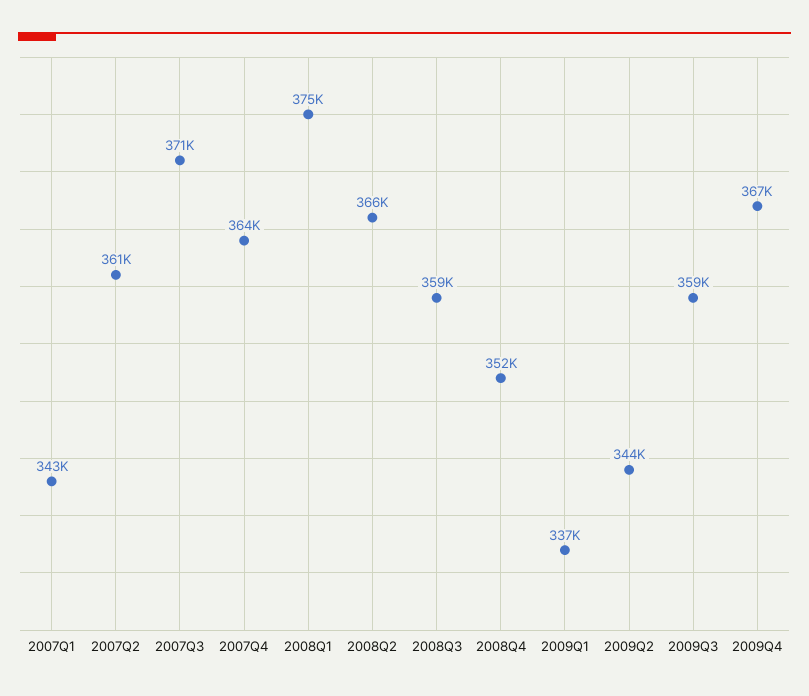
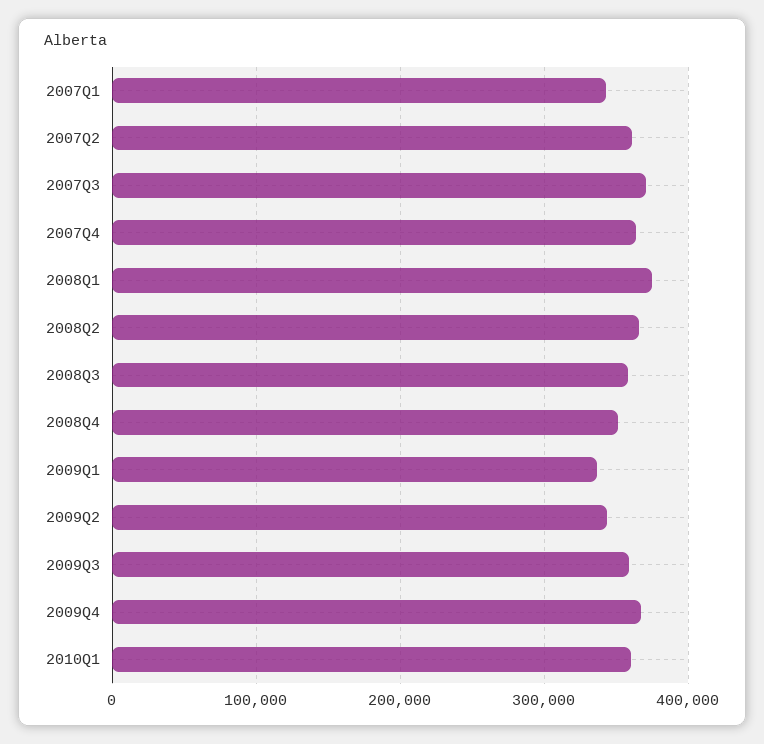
2010Q1: none -> 360000

